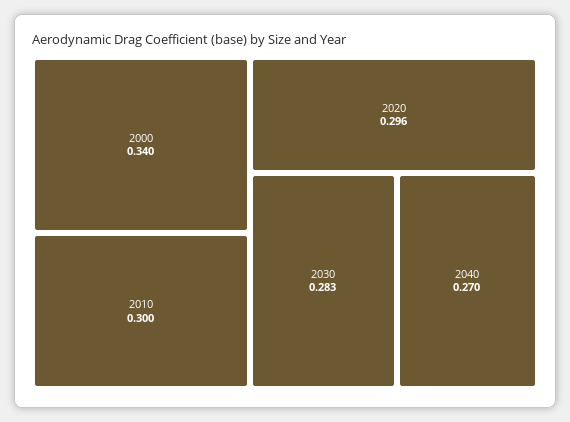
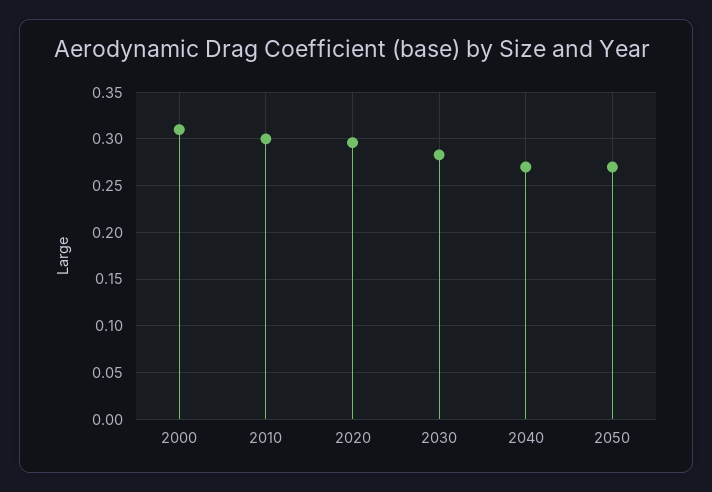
2000: 0.34 -> 0.31
2050: none -> 0.27

